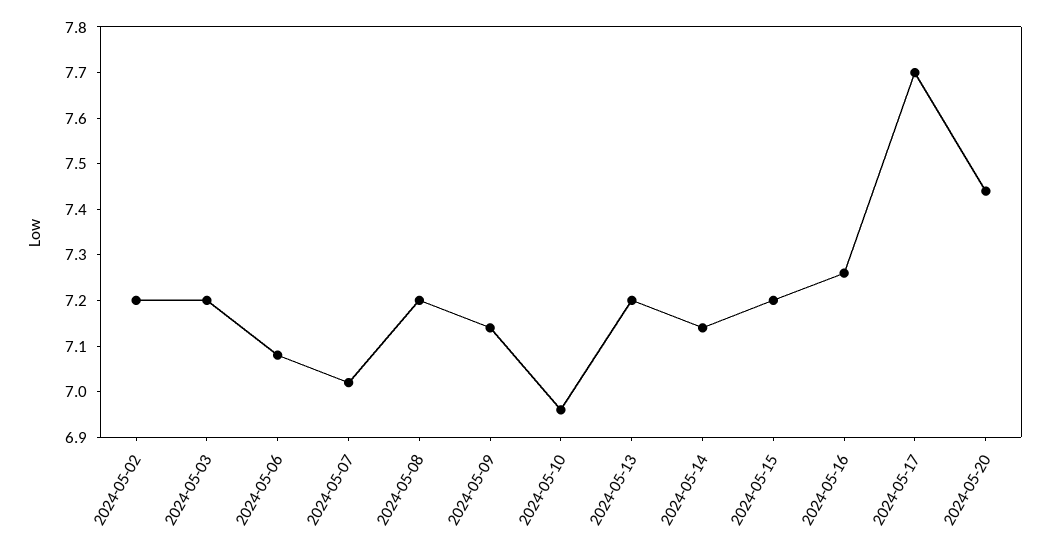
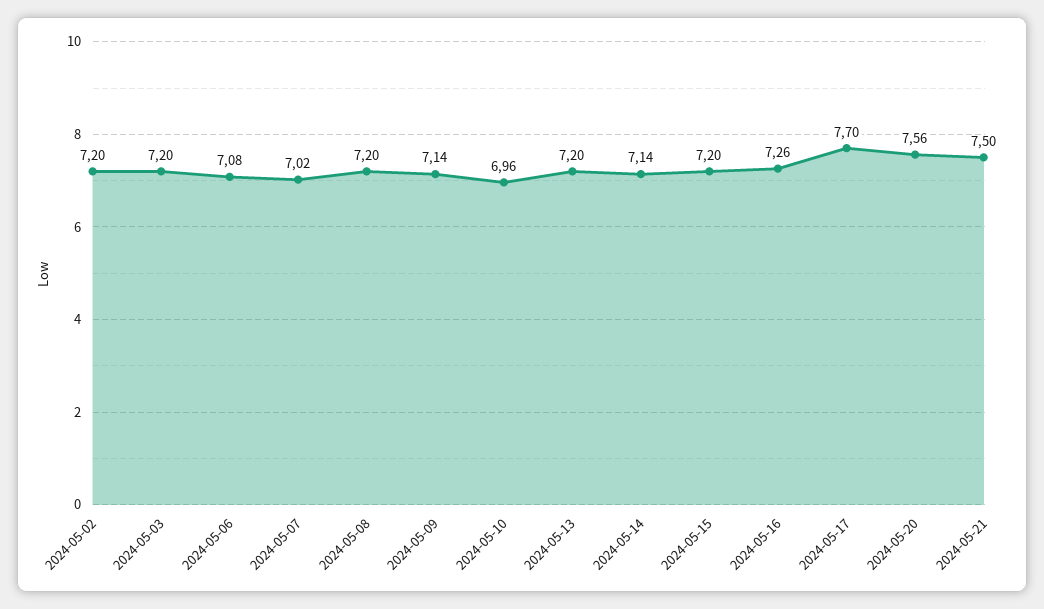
2024-05-20: 7.45 -> 7.56
2024-05-21: none -> 7.5

